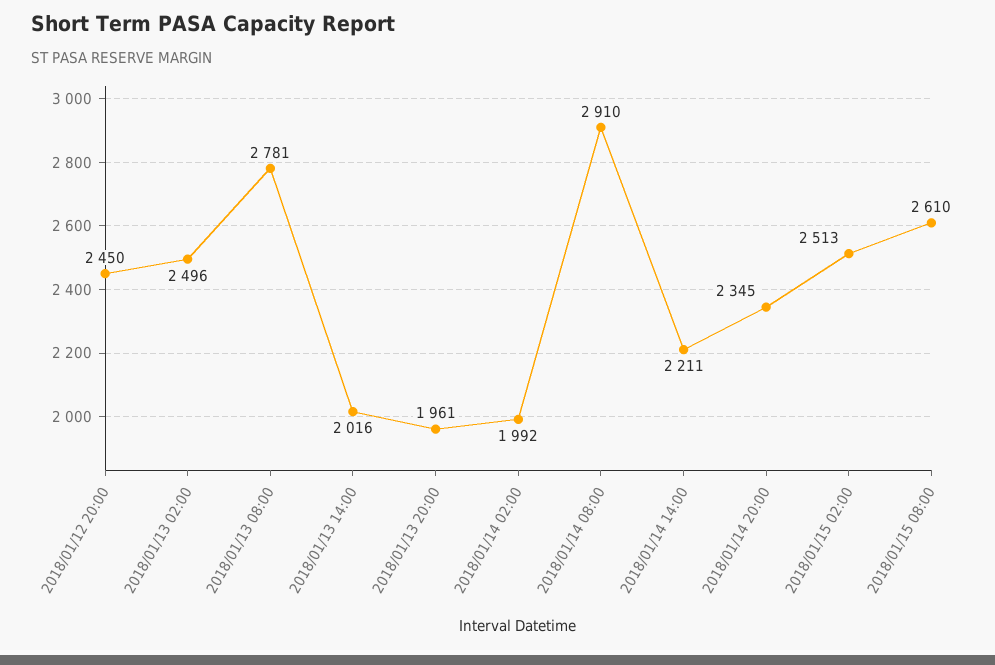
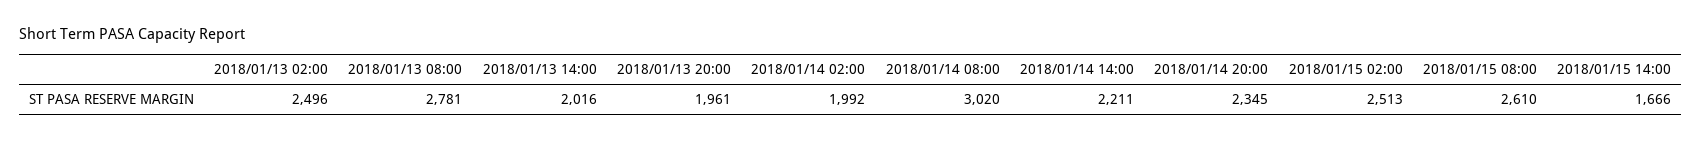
2018/01/12 20:00: 2450 -> none
2018/01/14 08:00: 2910 -> 3020
2018/01/15 14:00: none -> 1666

